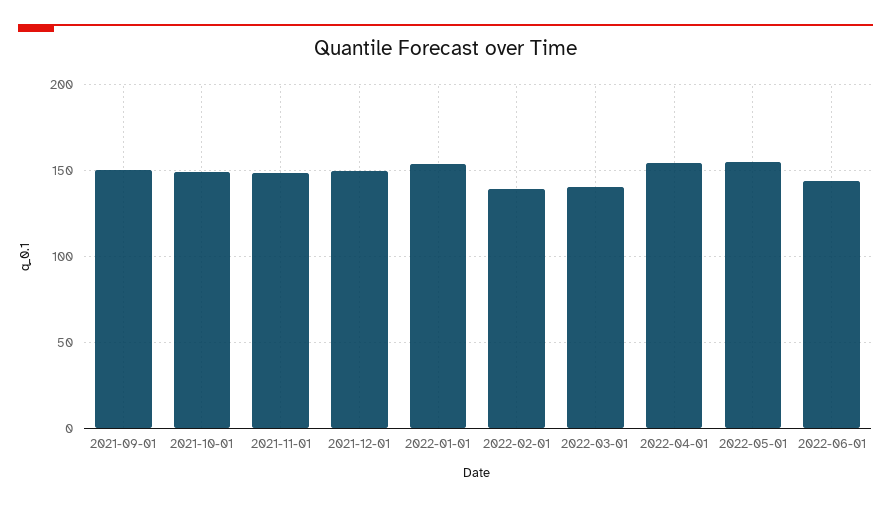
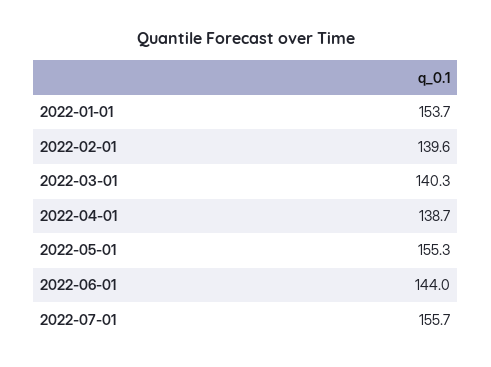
2021-09-01: 150 -> none
2021-10-01: 150 -> none
2021-11-01: 150 -> none
2021-12-01: 150 -> none
2022-04-01: 155 -> 138.7
2022-07-01: none -> 155.7

